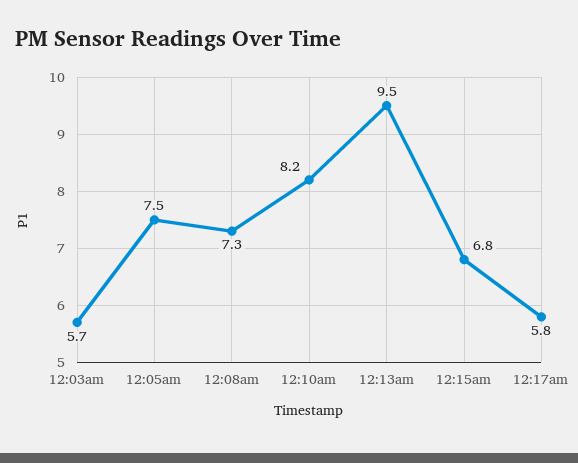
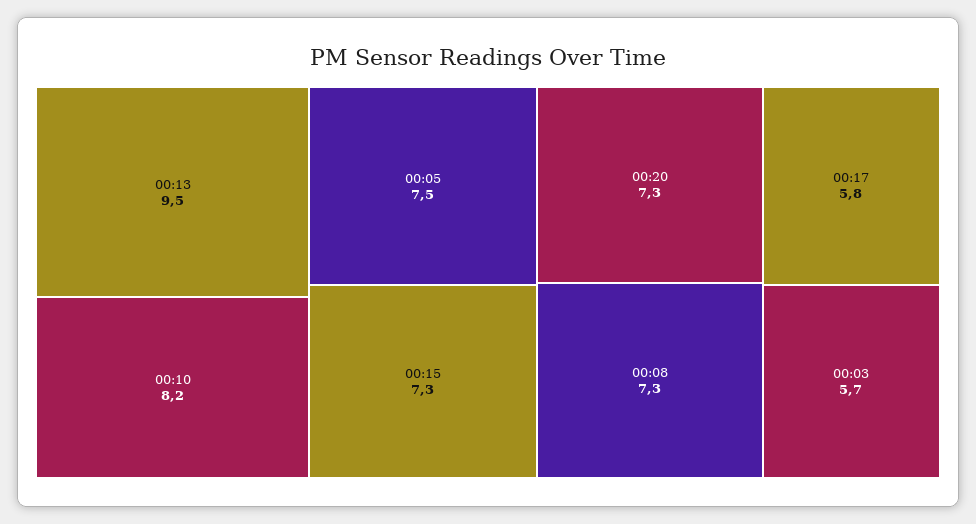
12:15am: 6.8 -> 7.3
00:20: none -> 7.3

